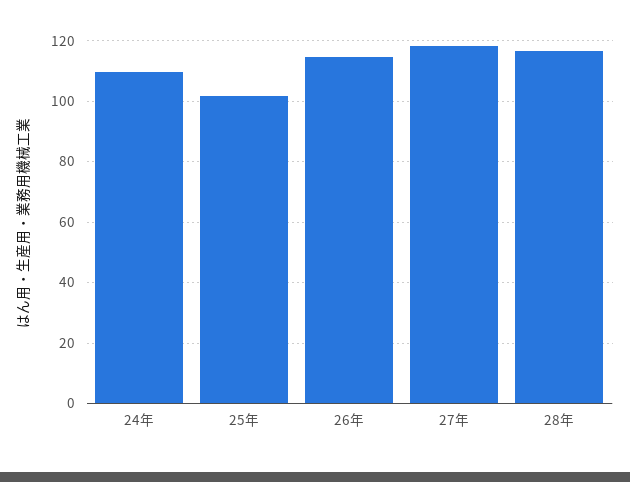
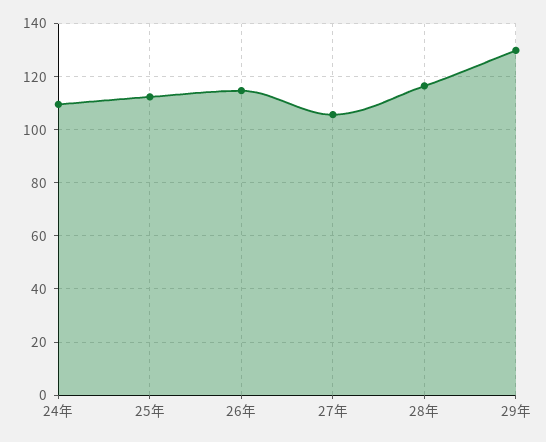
25年: 102 -> 112.5
27年: 118 -> 105
29年: none -> 130

